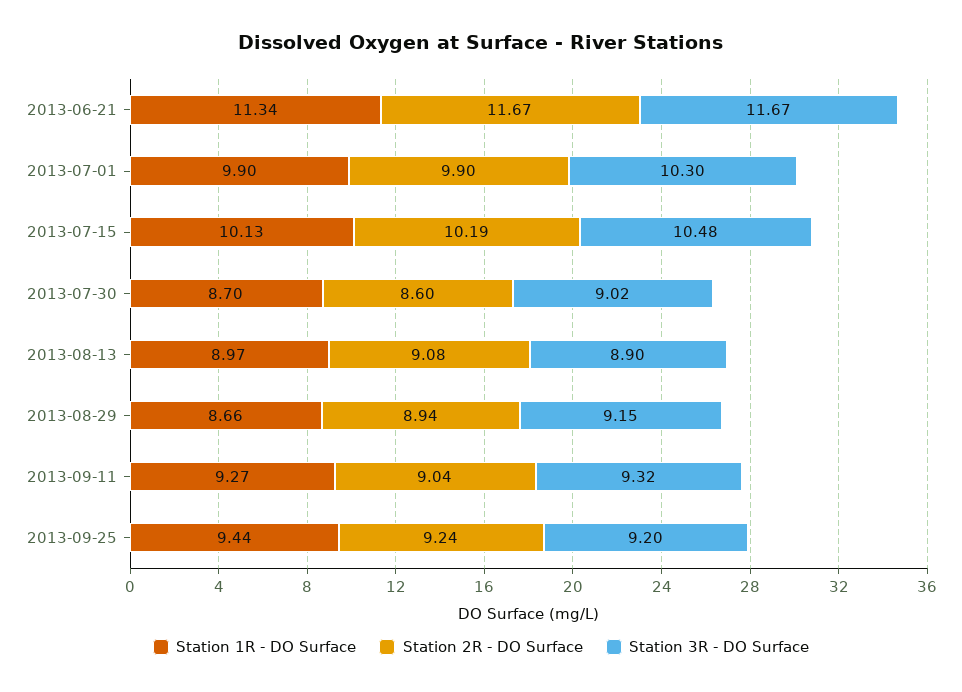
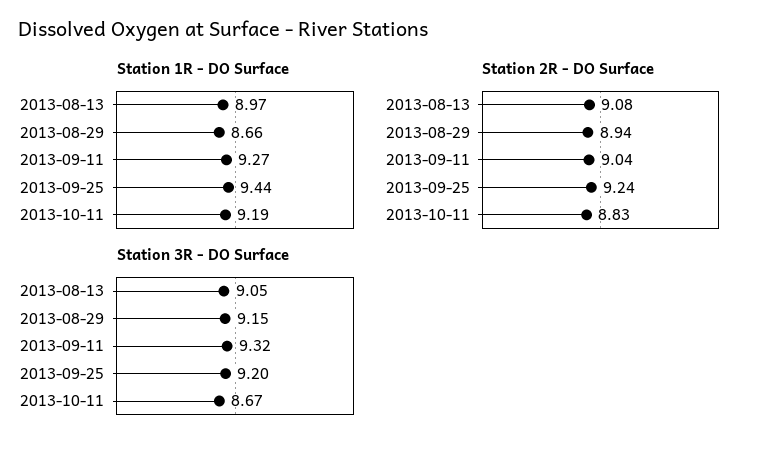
Station 1R - DO Surface, 2013-06-21: 11.34 -> none
Station 2R - DO Surface, 2013-06-21: 11.67 -> none
Station 3R - DO Surface, 2013-06-21: 11.67 -> none
Station 1R - DO Surface, 2013-07-01: 9.9 -> none
Station 2R - DO Surface, 2013-07-01: 9.9 -> none
Station 3R - DO Surface, 2013-07-01: 10.3 -> none
Station 1R - DO Surface, 2013-07-15: 10.13 -> none
Station 2R - DO Surface, 2013-07-15: 10.19 -> none
Station 3R - DO Surface, 2013-07-15: 10.48 -> none
Station 1R - DO Surface, 2013-07-30: 8.7 -> none
Station 2R - DO Surface, 2013-07-30: 8.6 -> none
Station 3R - DO Surface, 2013-07-30: 9.02 -> none
Station 3R - DO Surface, 2013-08-13: 8.9 -> 9.05
Station 1R - DO Surface, 2013-10-11: none -> 9.19
Station 2R - DO Surface, 2013-10-11: none -> 8.83
Station 3R - DO Surface, 2013-10-11: none -> 8.67

